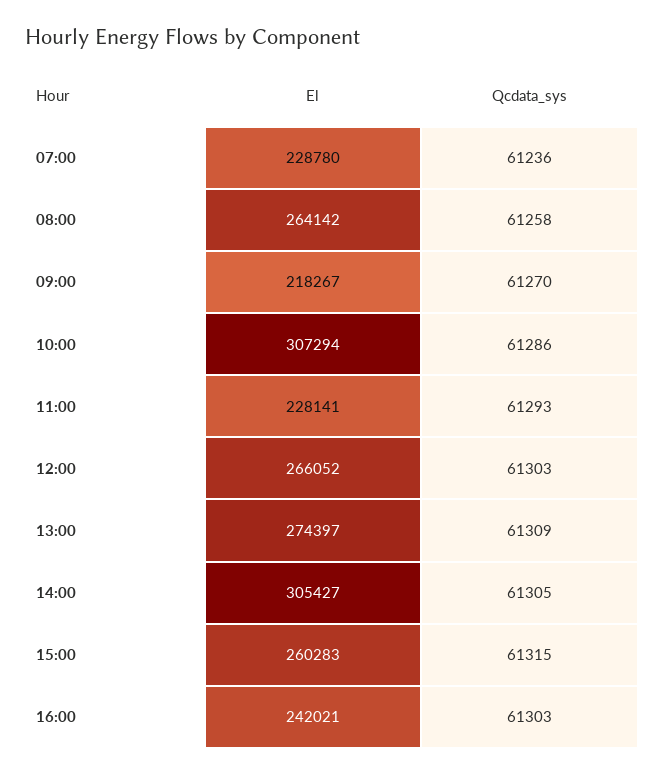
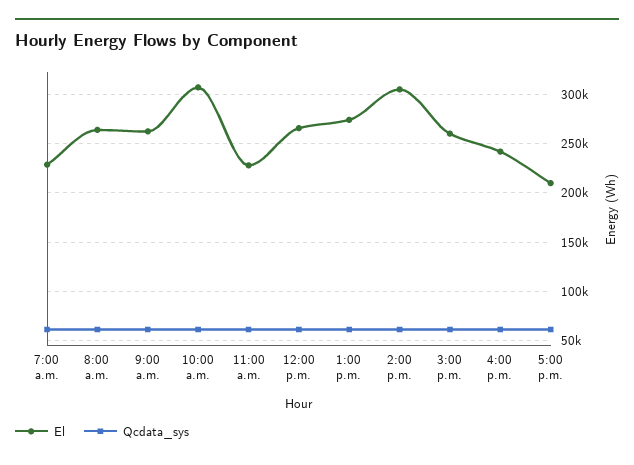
El, 09:00: 218267 -> 260000
El, 5:00 p.m.: none -> 210000
Qcdata_sys, 5:00 p.m.: none -> 60000

